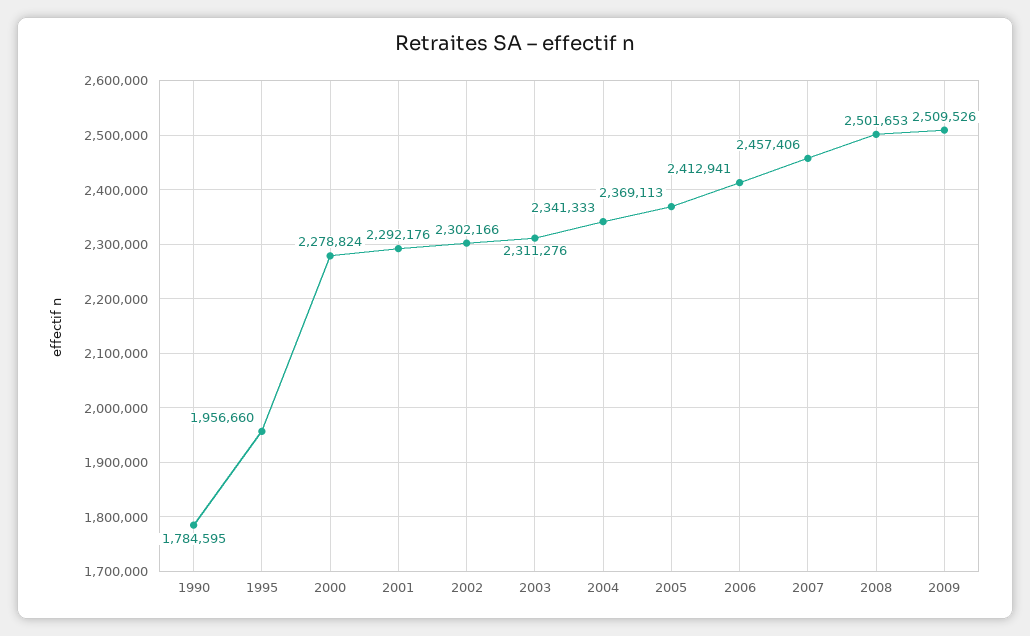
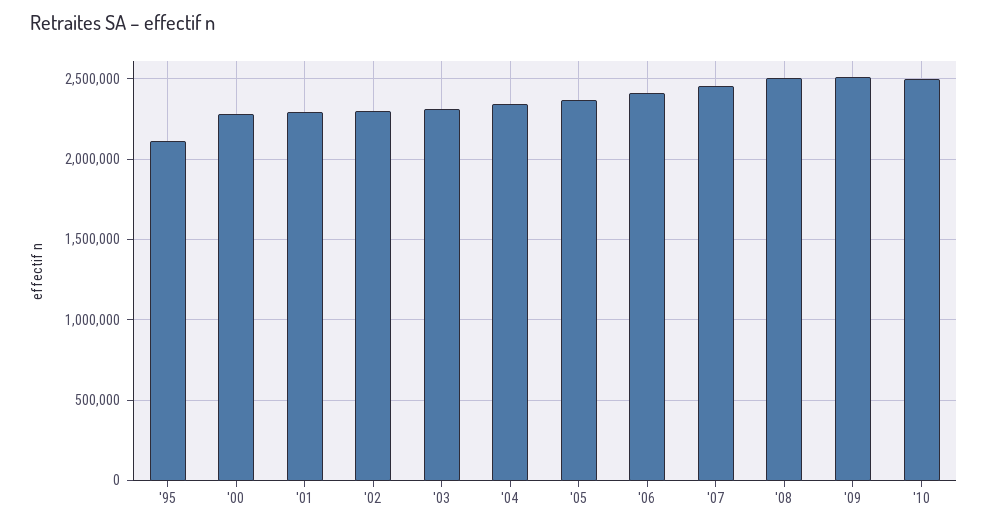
1990: 1784595 -> none
1995: 1956660 -> 2100000
'10: none -> 2500000

